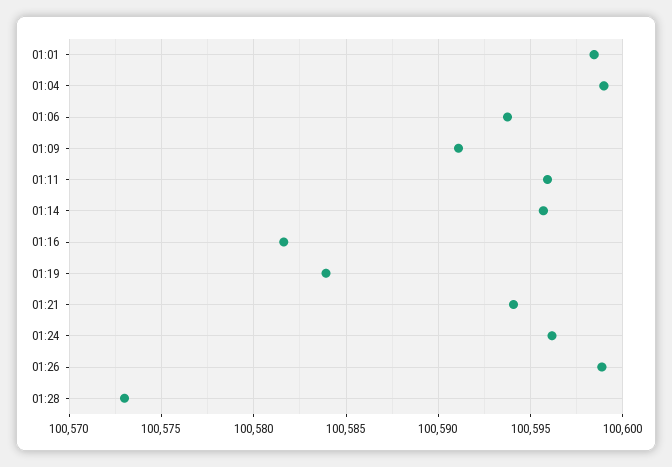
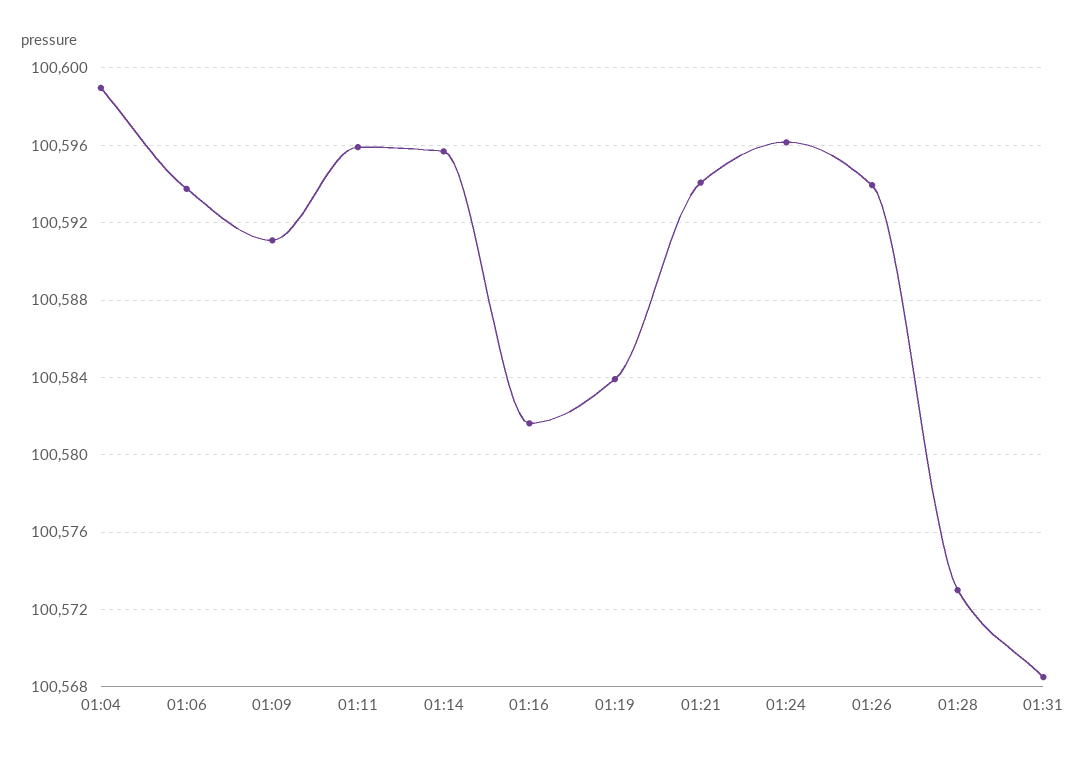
01:01: 100598.5 -> none
01:26: 100599 -> 100594
01:31: none -> 100568.5

